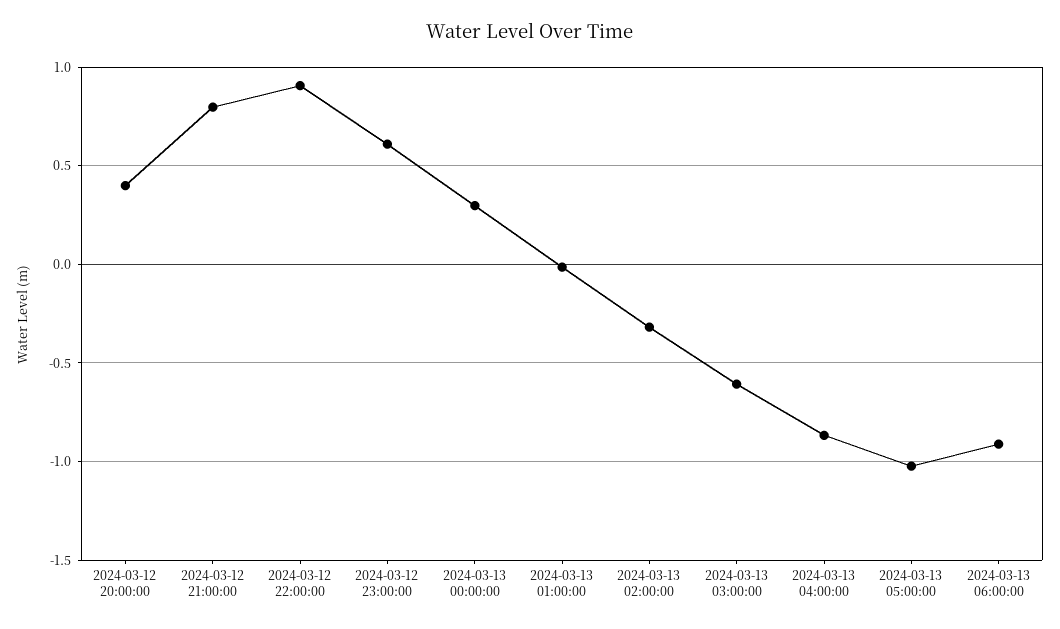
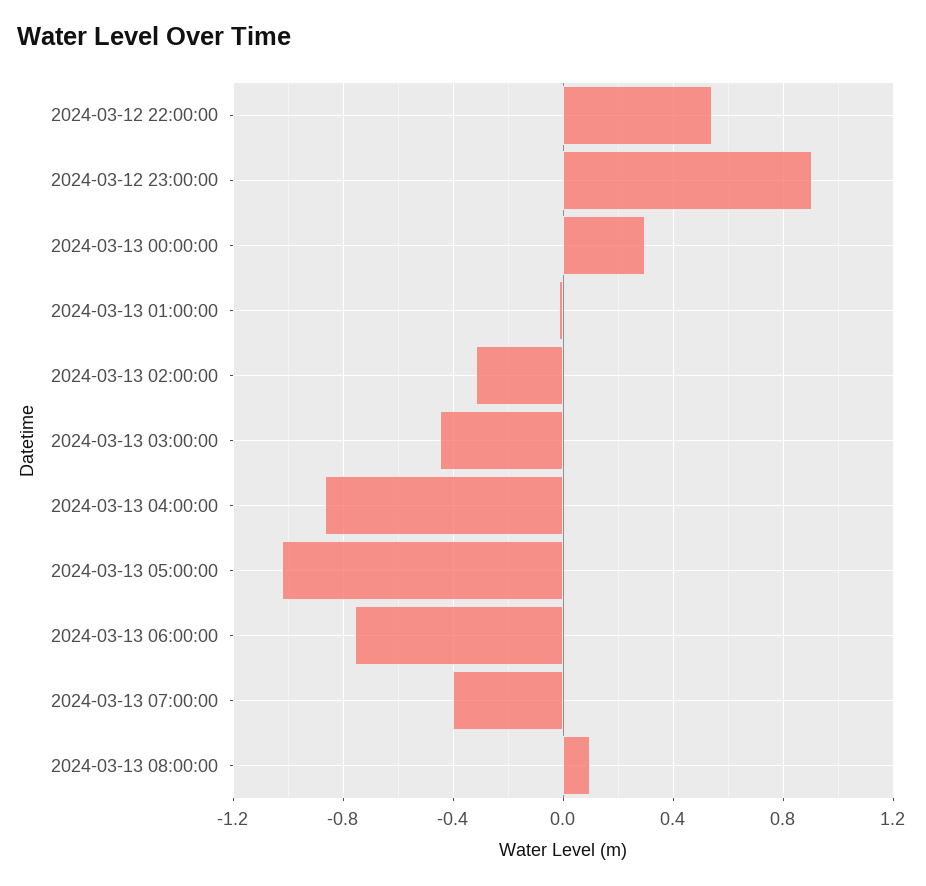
2024-03-12 20:00:00: 0.4 -> none
2024-03-12 21:00:00: 0.8 -> none
2024-03-12 22:00:00: 0.9 -> 0.55
2024-03-12 23:00:00: 0.6 -> 0.9
2024-03-13 03:00:00: -0.6 -> -0.45
2024-03-13 06:00:00: -0.9 -> -0.75
2024-03-13 07:00:00: none -> -0.4
2024-03-13 08:00:00: none -> 0.1

